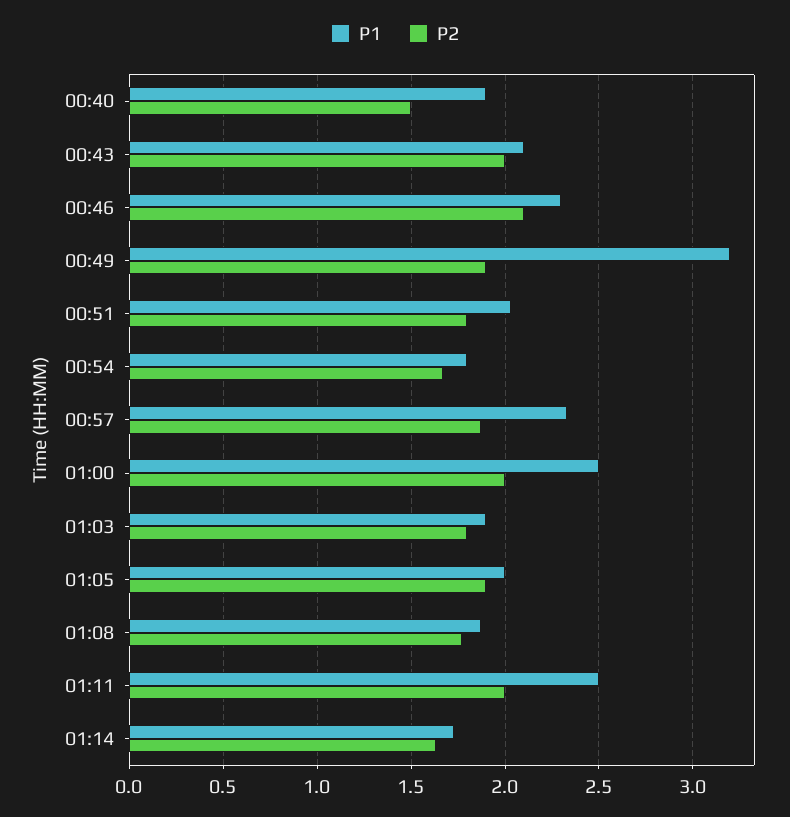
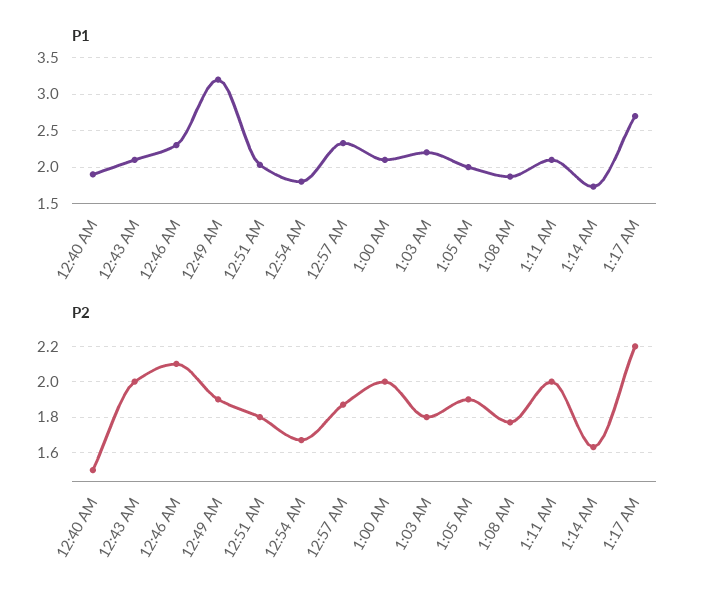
P1, 01:00: 2.5 -> 2.1
P1, 01:03: 1.9 -> 2.2
P1, 01:11: 2.5 -> 2.1
P1, 1:17 AM: none -> 2.7
P2, 1:17 AM: none -> 2.2

